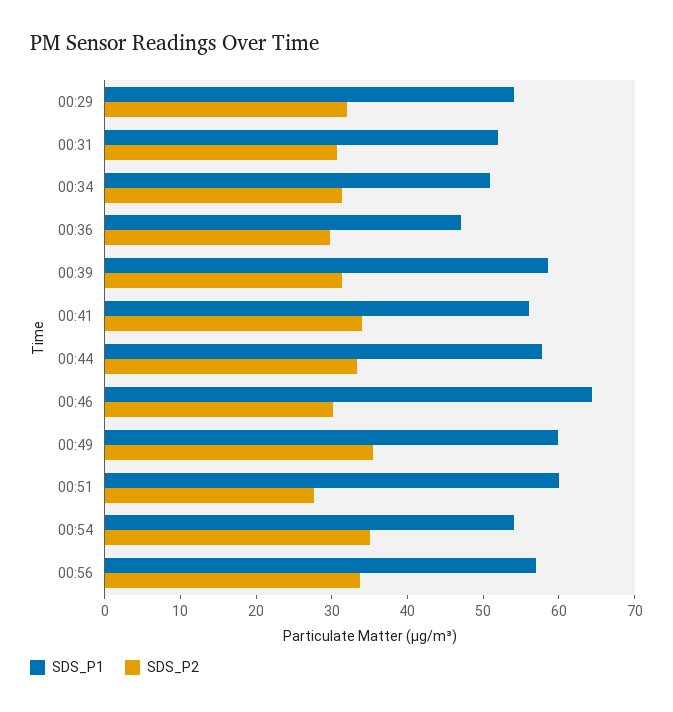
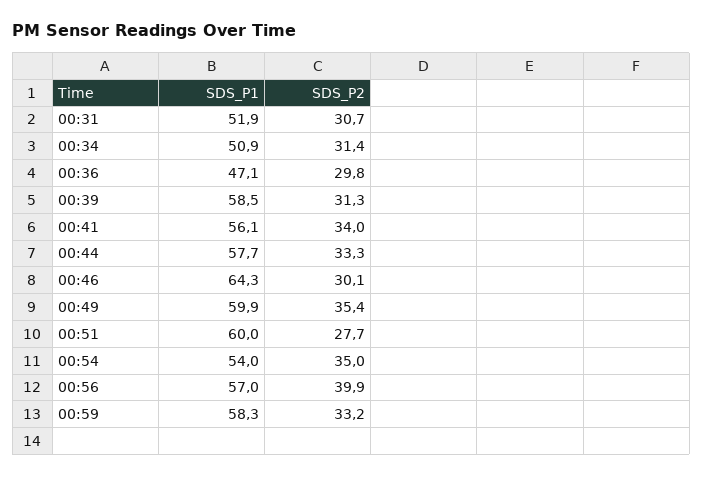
SDS_P1, 00:29: 54 -> none
SDS_P2, 00:29: 32 -> none
SDS_P2, 00:56: 34 -> 39.9
SDS_P1, 00:59: none -> 58.3
SDS_P2, 00:59: none -> 33.2

